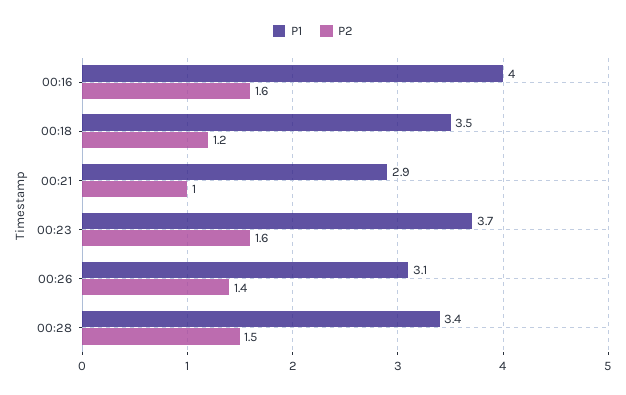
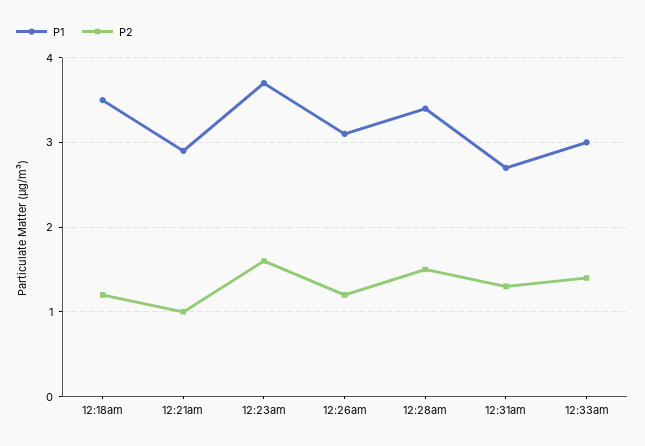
P1, 00:16: 4 -> none
P2, 00:16: 1.6 -> none
P2, 00:26: 1.4 -> 1.2
P1, 12:31am: none -> 2.7
P2, 12:31am: none -> 1.3
P1, 12:33am: none -> 3
P2, 12:33am: none -> 1.4

